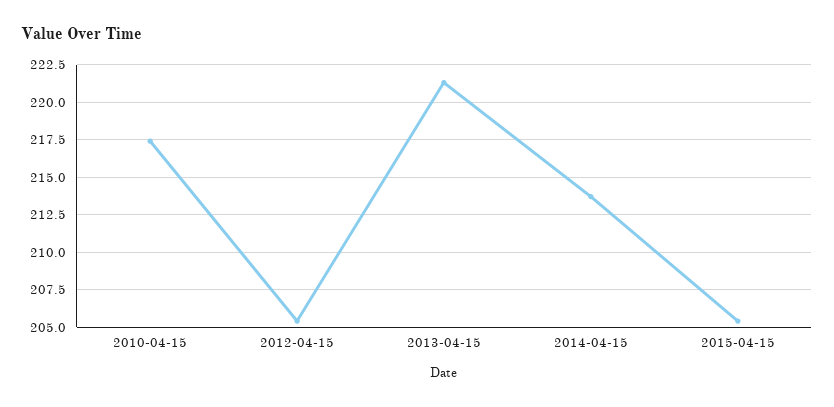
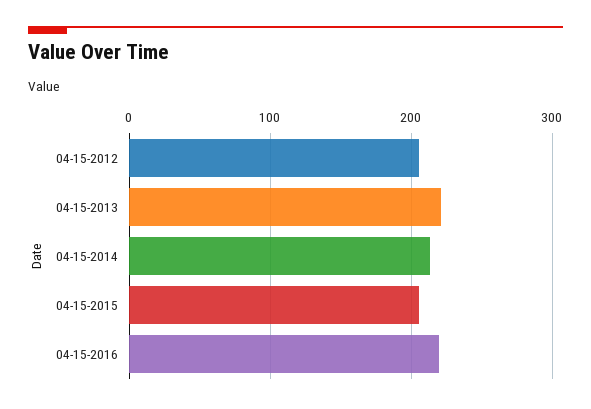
2010-04-15: 217.5 -> none
04-15-2016: none -> 220

